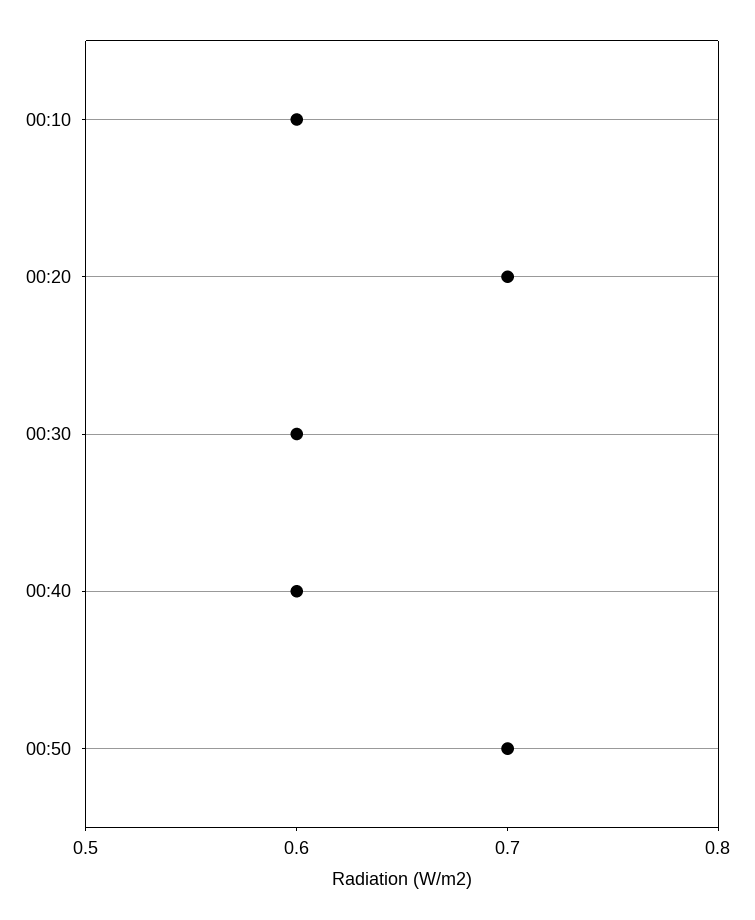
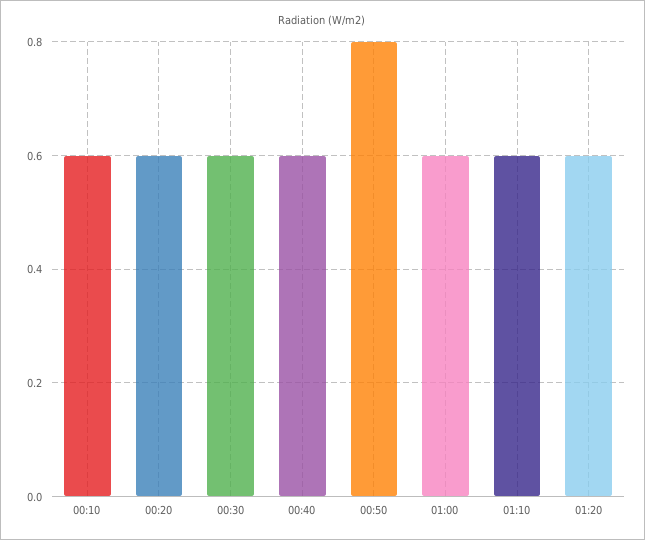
00:20: 0.7 -> 0.6
00:50: 0.7 -> 0.8
01:00: none -> 0.6
01:10: none -> 0.6
01:20: none -> 0.6

